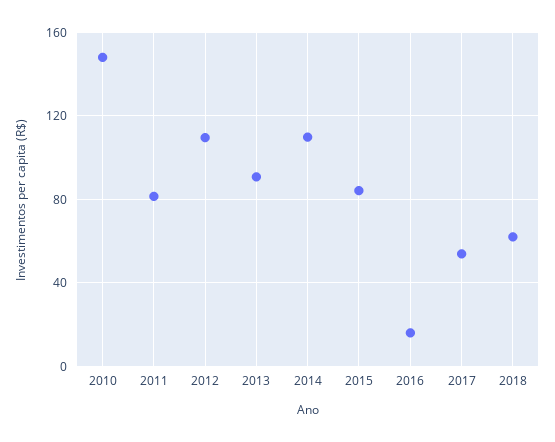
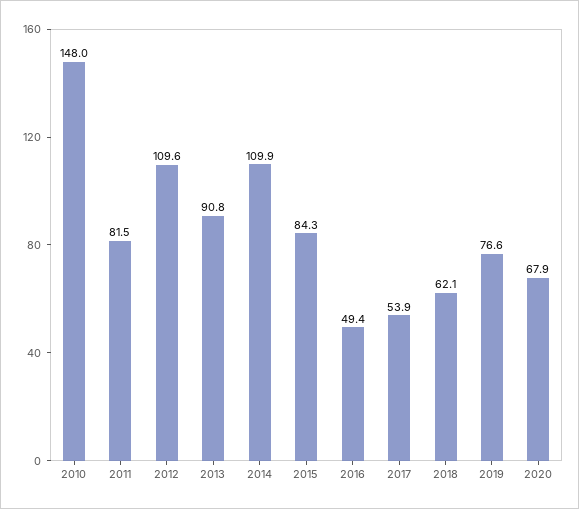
2016: 15 -> 49.4
2019: none -> 76.6
2020: none -> 67.9

